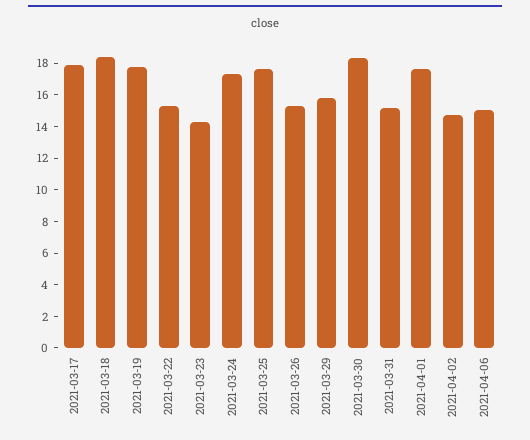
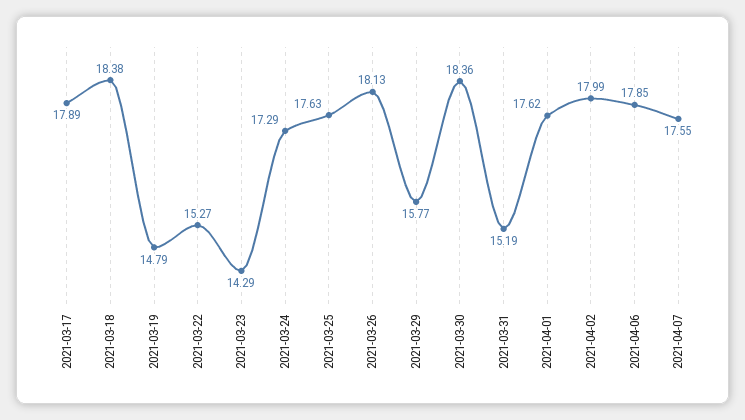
2021-03-19: 18 -> 14.79
2021-03-26: 15 -> 18.13
2021-04-02: 15 -> 17.99
2021-04-06: 15 -> 17.85
2021-04-07: none -> 17.55

